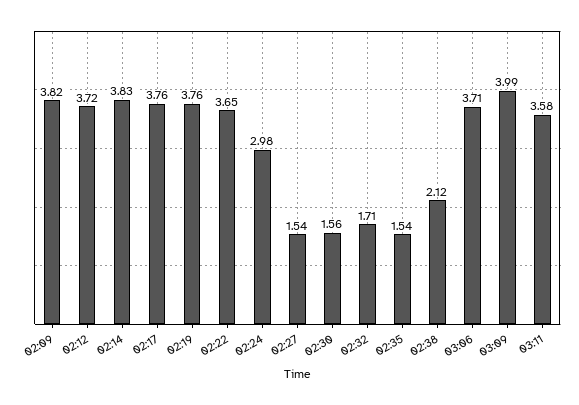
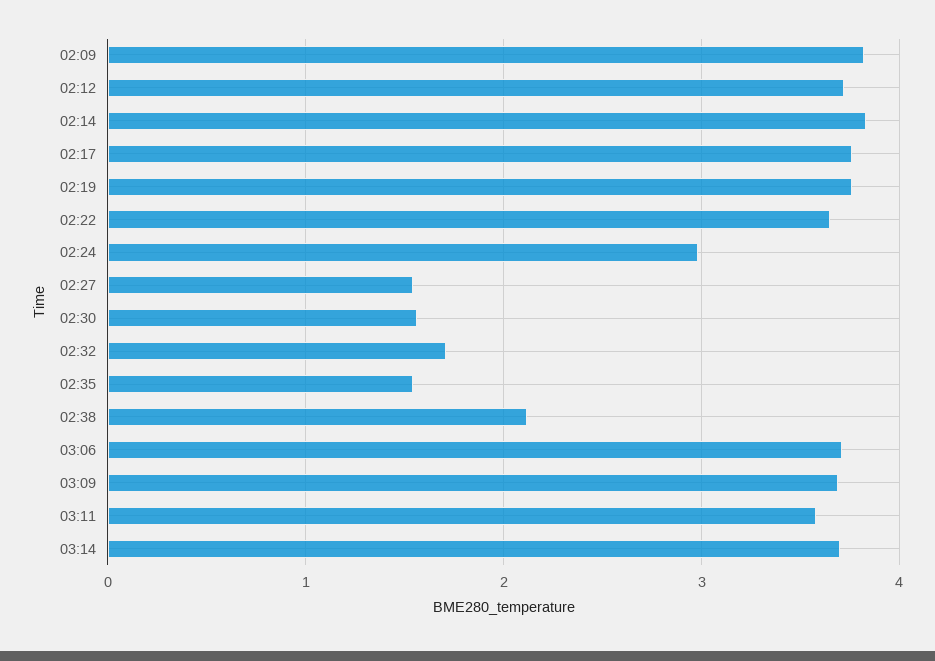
03:09: 3.99 -> 3.7
03:14: none -> 3.7

